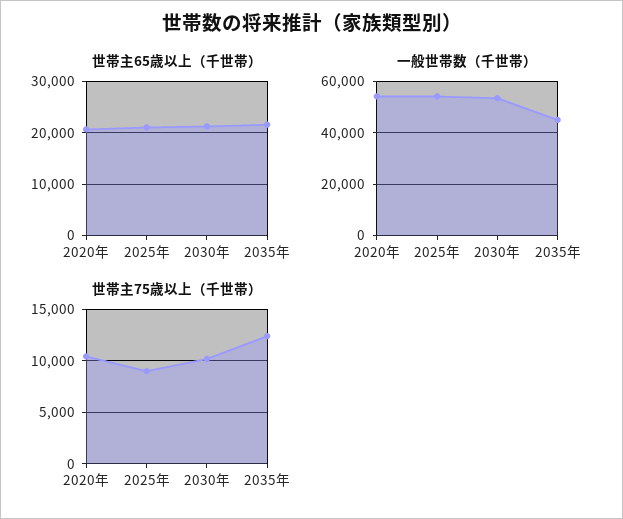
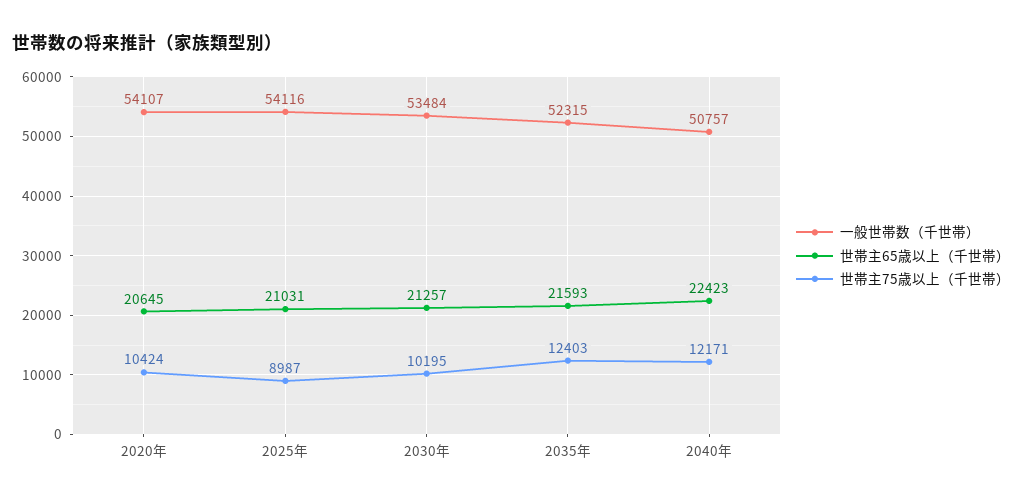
一般世帯数（千世帯）, 2035年: 45000 -> 52315
一般世帯数（千世帯）, 2040年: none -> 50757
世帯主65歳以上（千世帯）, 2040年: none -> 22423
世帯主75歳以上（千世帯）, 2040年: none -> 12171

